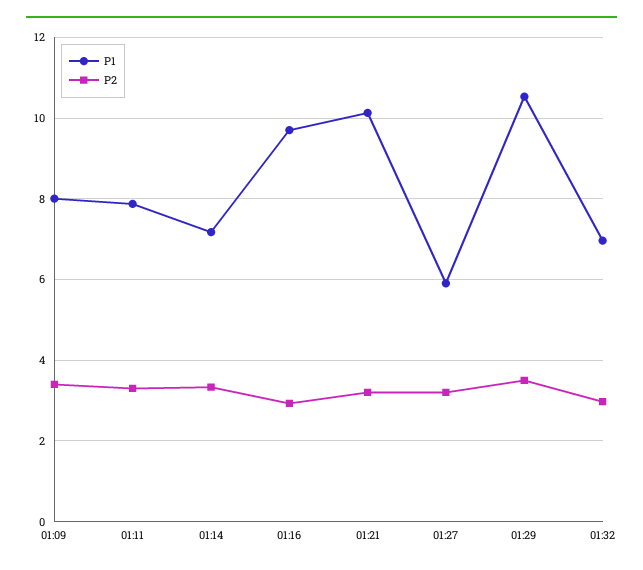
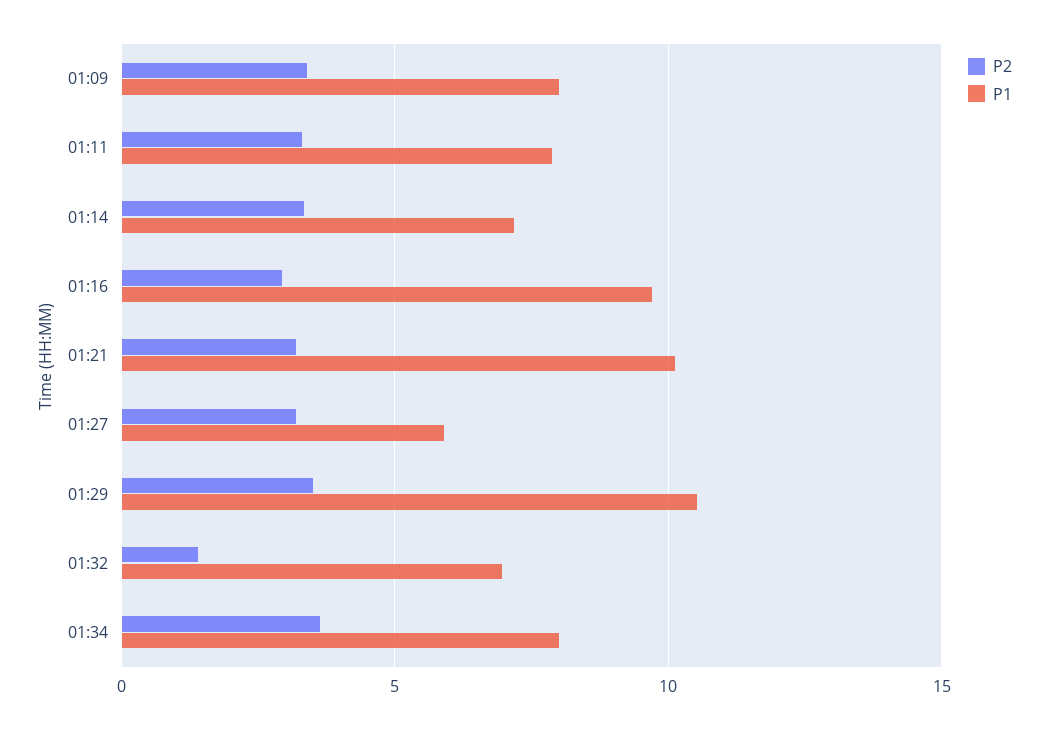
P2, 01:32: 3 -> 1.5
P2, 01:34: none -> 3.5
P1, 01:34: none -> 8

